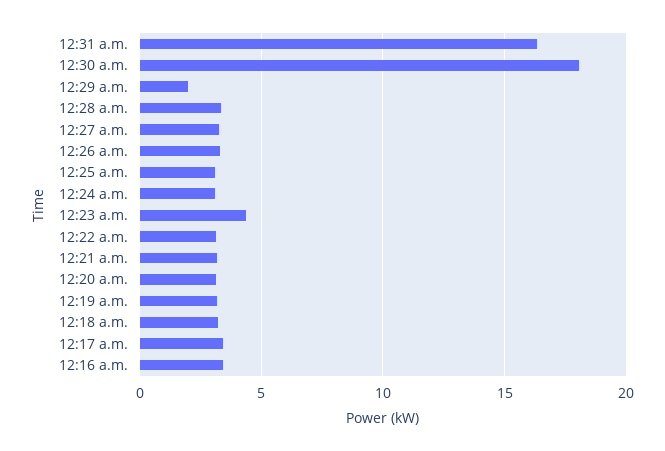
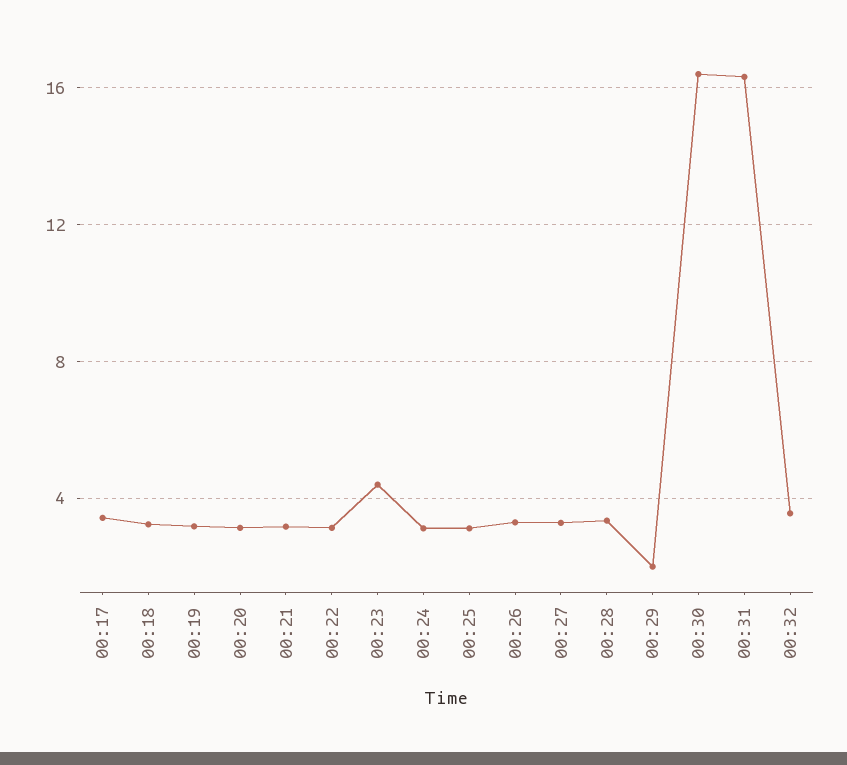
12:30 a.m.: 18 -> 16.5
12:16 a.m.: 3.5 -> none
00:32: none -> 3.5

